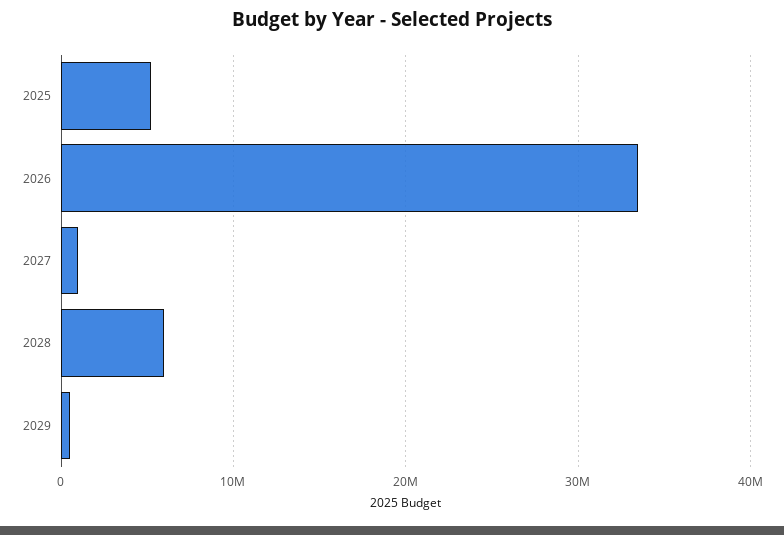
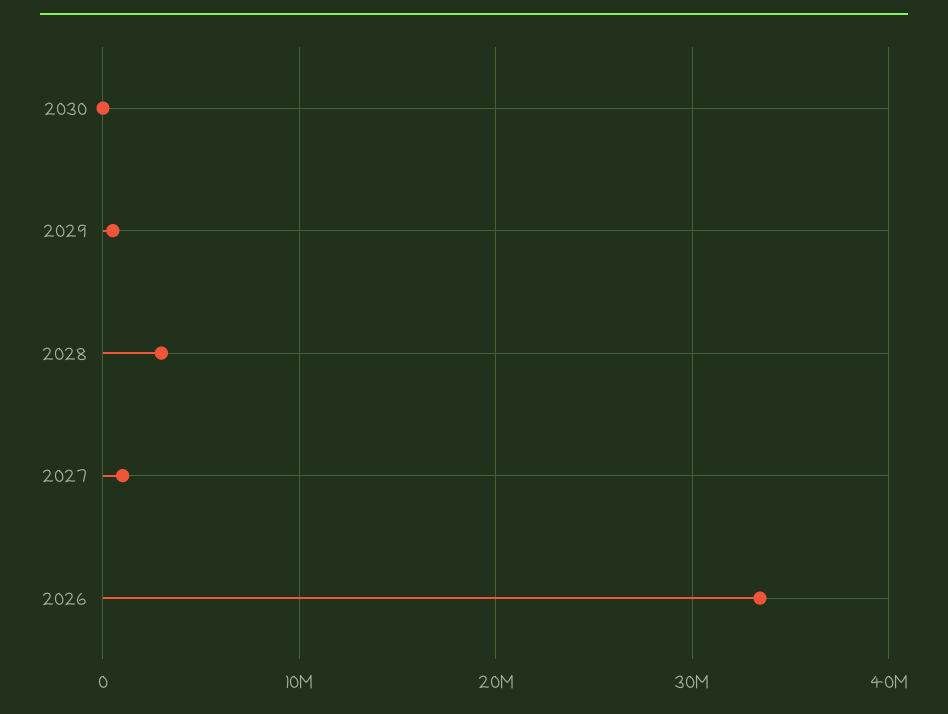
2025: 5000000 -> none
2028: 6000000 -> 3000000
2030: none -> 0

